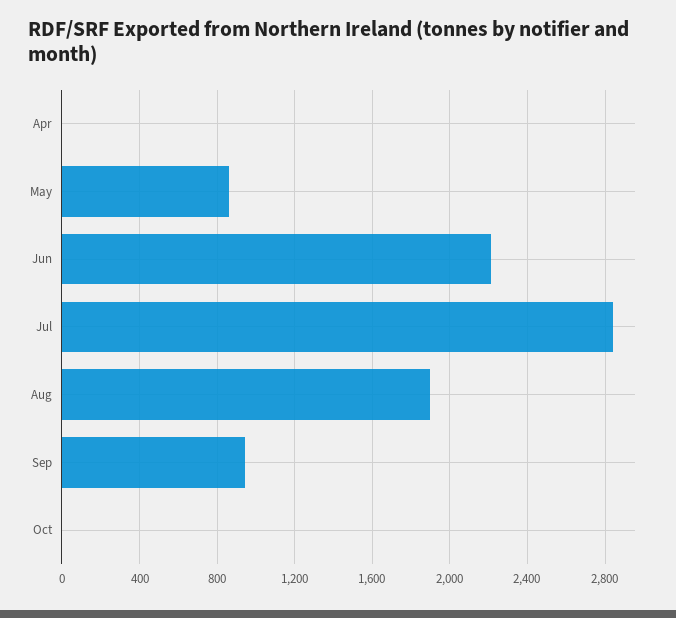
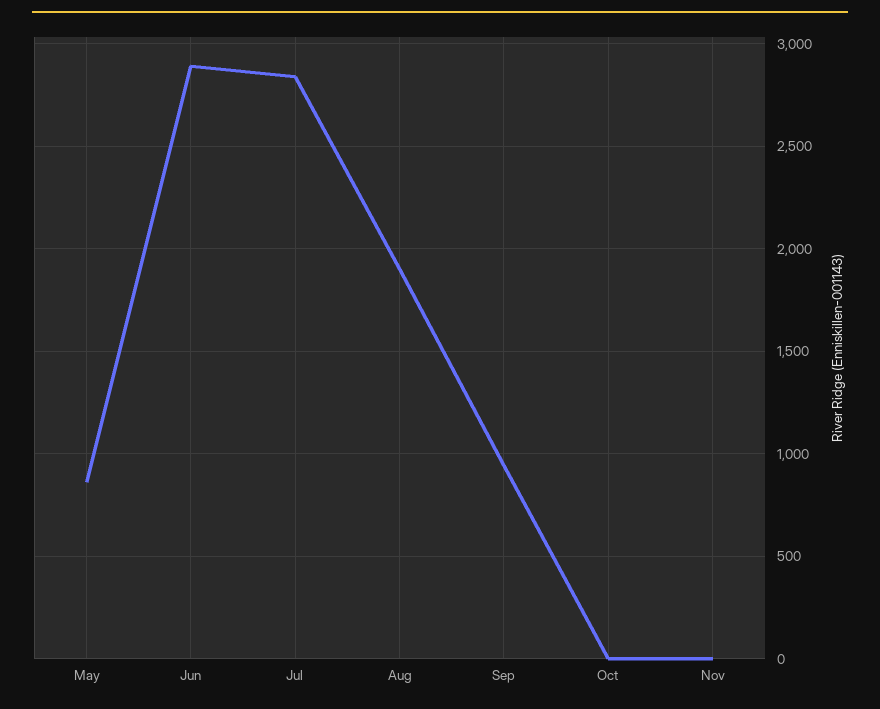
Apr: 0 -> none
Jun: 2200 -> 2900
Nov: none -> 0

